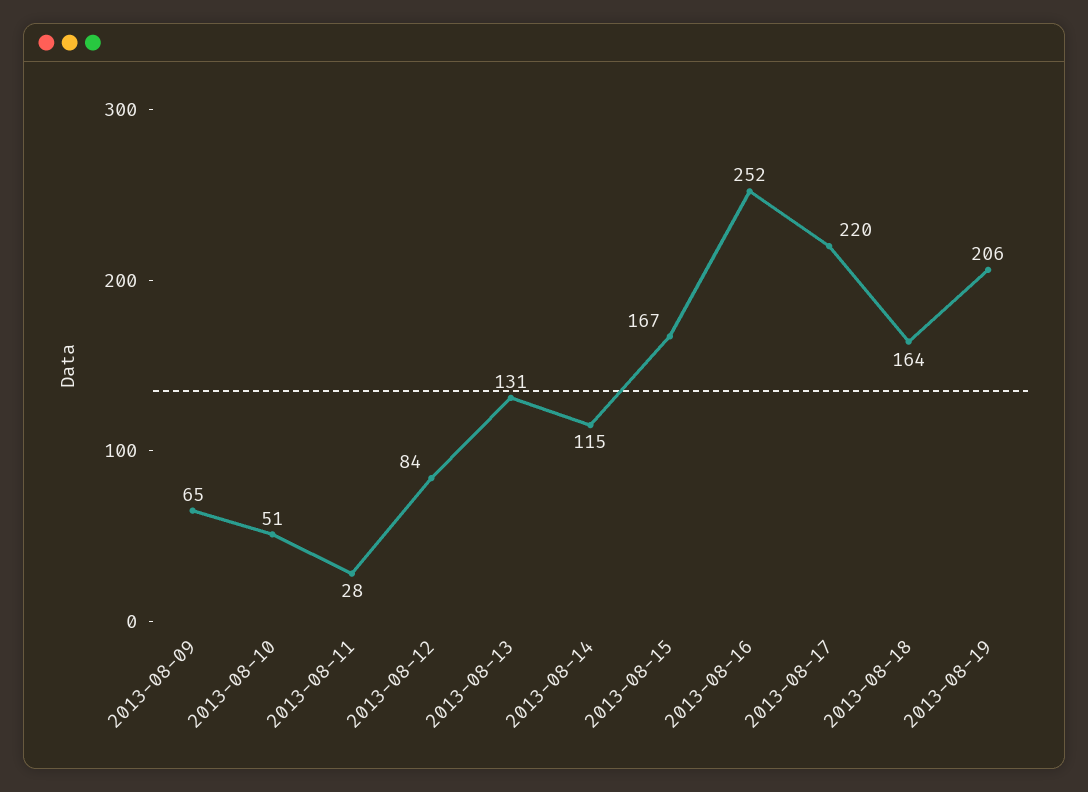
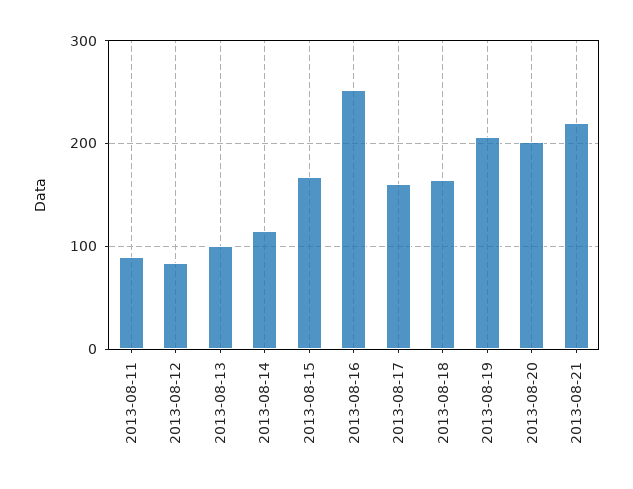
2013-08-09: 65 -> none
2013-08-10: 51 -> none
2013-08-11: 28 -> 90
2013-08-13: 131 -> 100
2013-08-17: 220 -> 160
2013-08-20: none -> 200
2013-08-21: none -> 220

